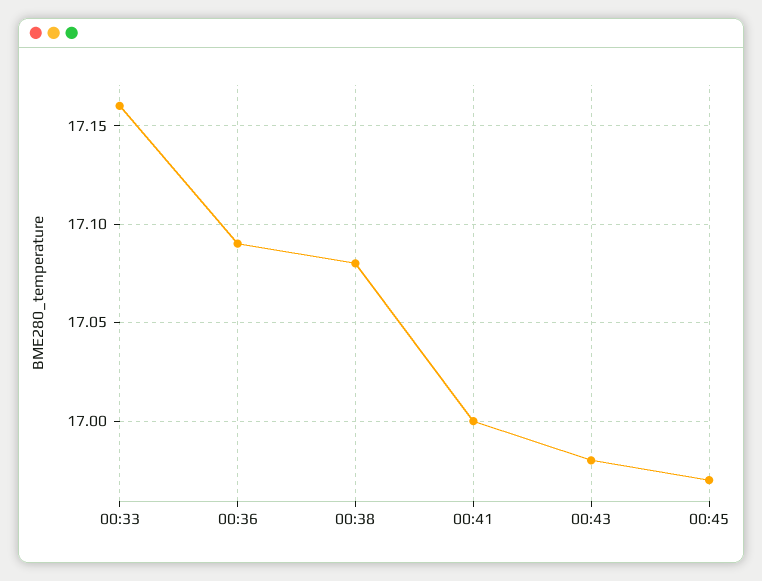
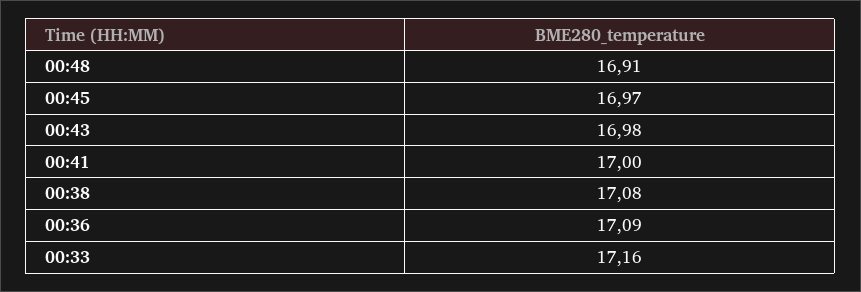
00:48: none -> 16.91

